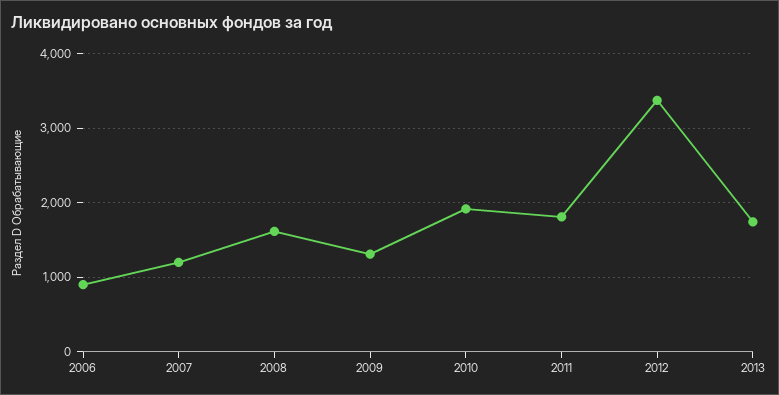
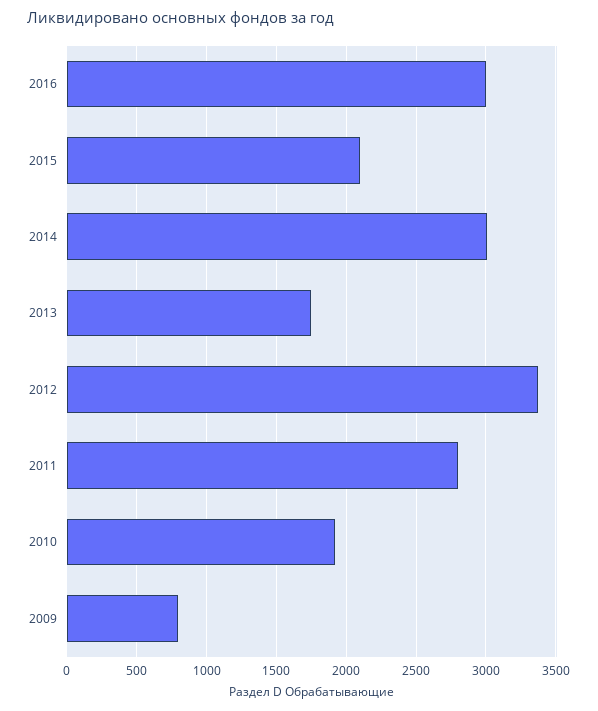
2006: 900 -> none
2007: 1200 -> none
2008: 1600 -> none
2009: 1300 -> 800
2011: 1800 -> 2800
2016: none -> 3000
2015: none -> 2100
2014: none -> 3000

